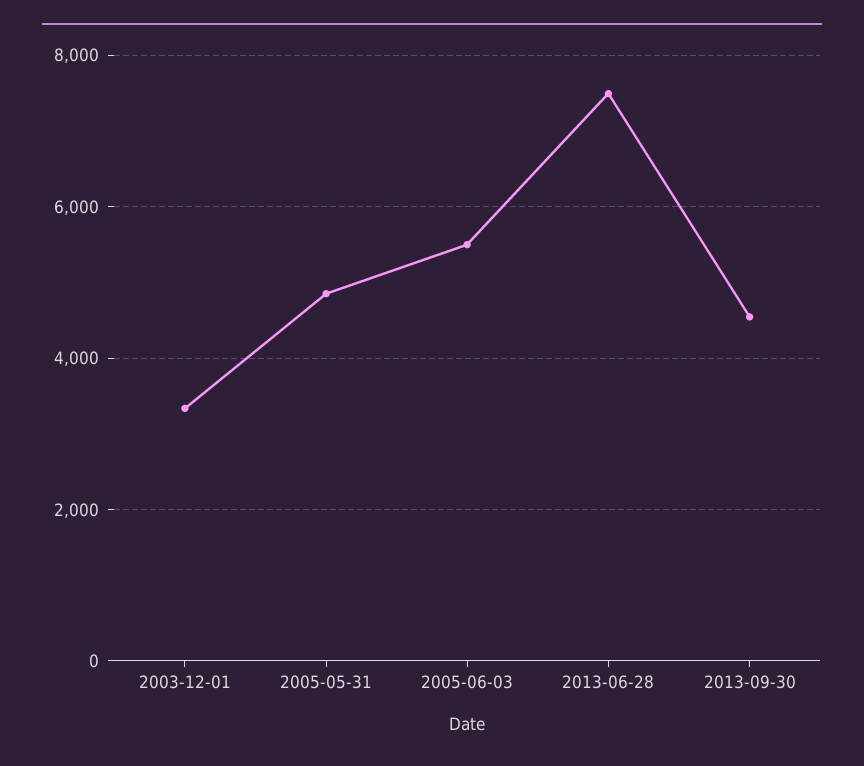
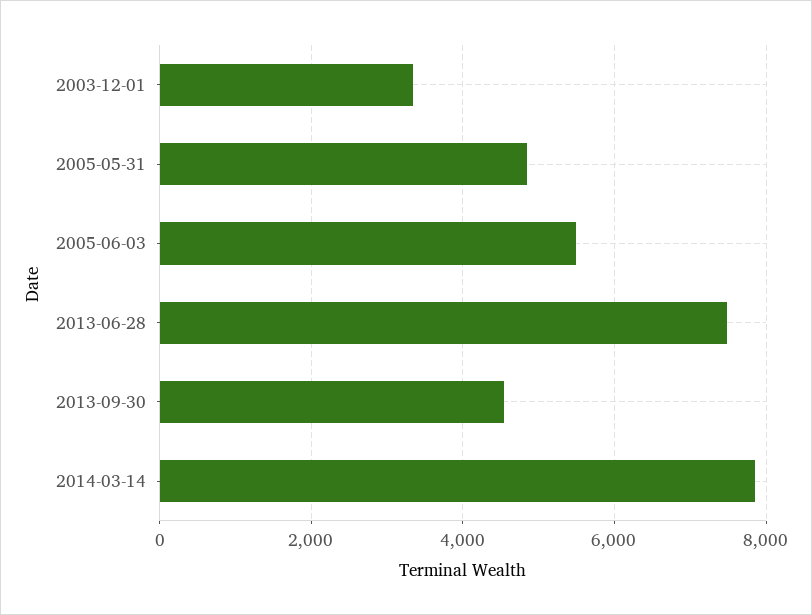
2014-03-14: none -> 7800

